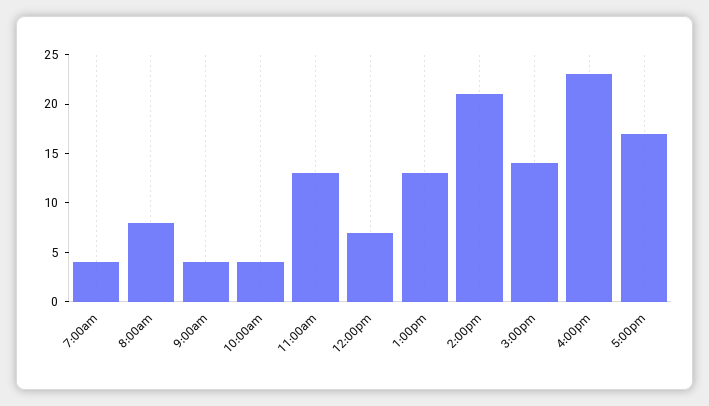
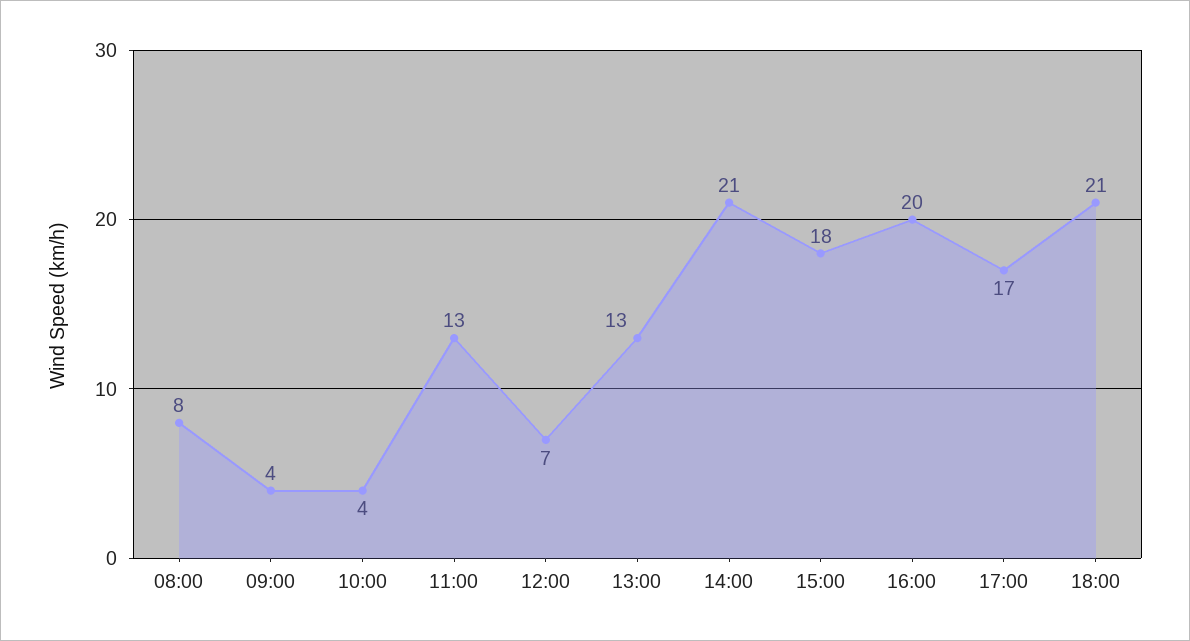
7:00am: 4 -> none
3:00pm: 14 -> 18
4:00pm: 23 -> 20
18:00: none -> 21

